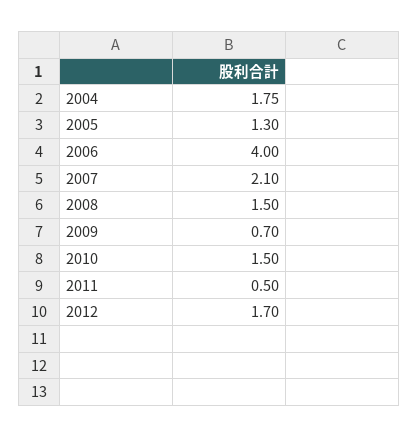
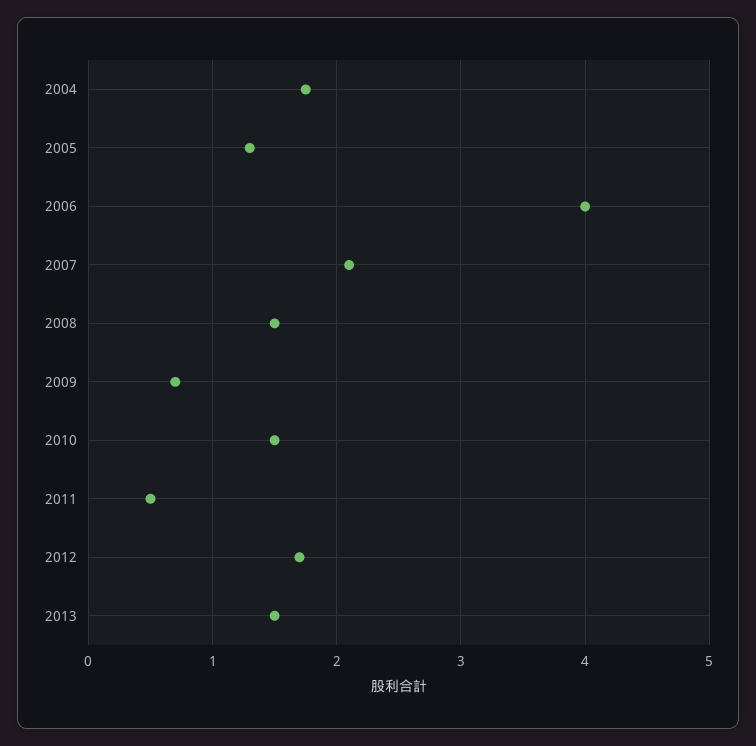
2013: none -> 1.5

